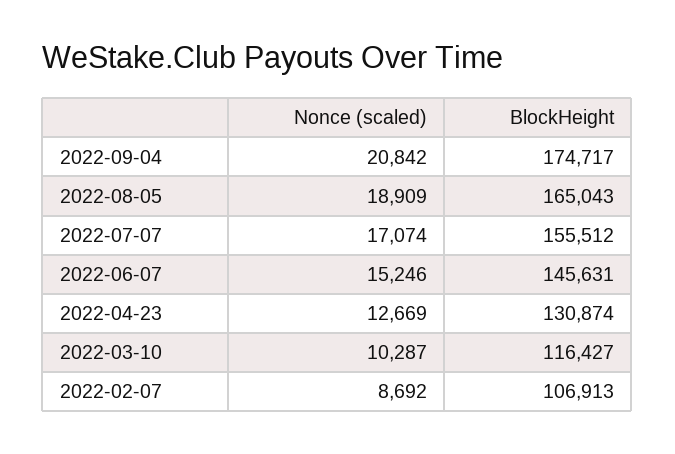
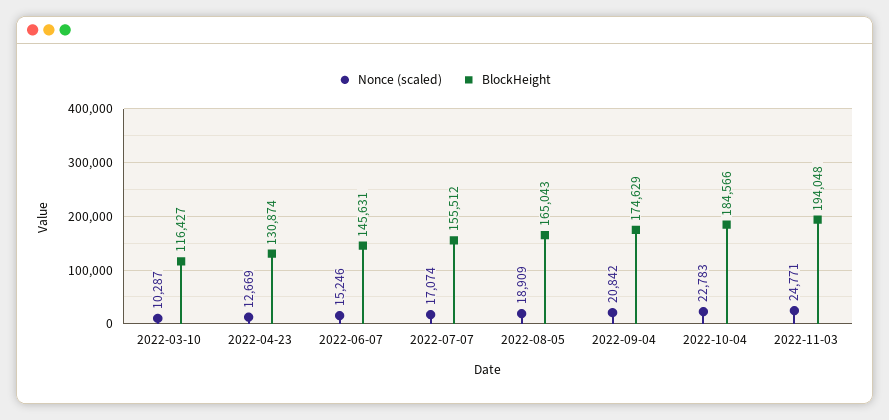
BlockHeight, 2022-09-04: 174717 -> 174629
Nonce (scaled), 2022-02-07: 8692 -> none
BlockHeight, 2022-02-07: 106913 -> none
Nonce (scaled), 2022-10-04: none -> 22783
BlockHeight, 2022-10-04: none -> 184566
Nonce (scaled), 2022-11-03: none -> 24771
BlockHeight, 2022-11-03: none -> 194048

